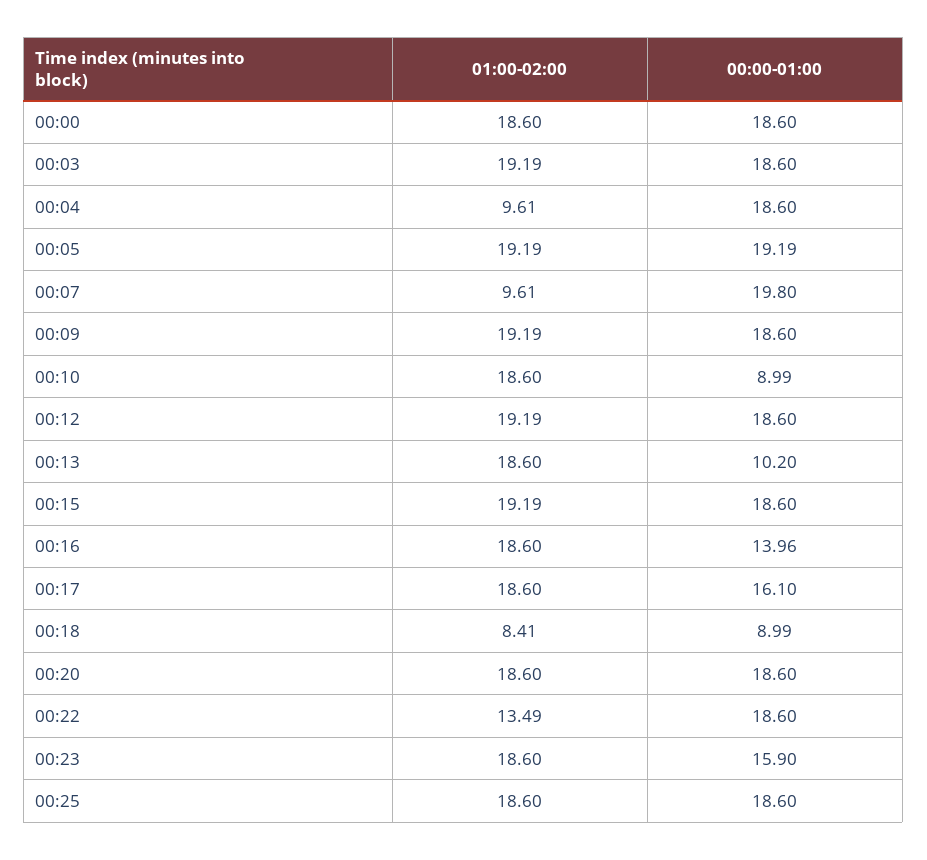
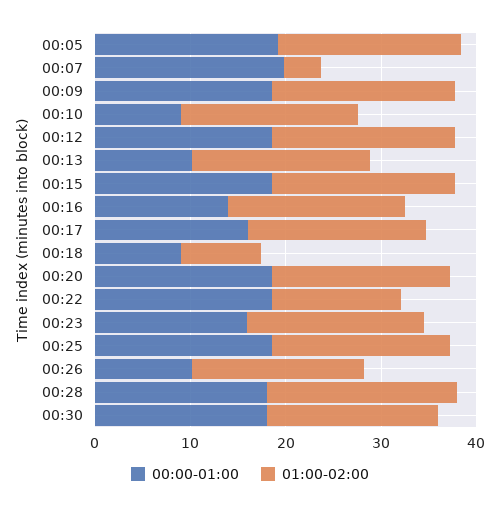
01:00-02:00, 00:00: 18.6 -> none
00:00-01:00, 00:00: 18.6 -> none
01:00-02:00, 00:03: 19.19 -> none
00:00-01:00, 00:03: 18.6 -> none
01:00-02:00, 00:04: 9.61 -> none
00:00-01:00, 00:04: 18.6 -> none
01:00-02:00, 00:07: 9.61 -> 4
00:00-01:00, 00:26: none -> 10
01:00-02:00, 00:26: none -> 18
00:00-01:00, 00:28: none -> 18
01:00-02:00, 00:28: none -> 20
00:00-01:00, 00:30: none -> 18
01:00-02:00, 00:30: none -> 18

